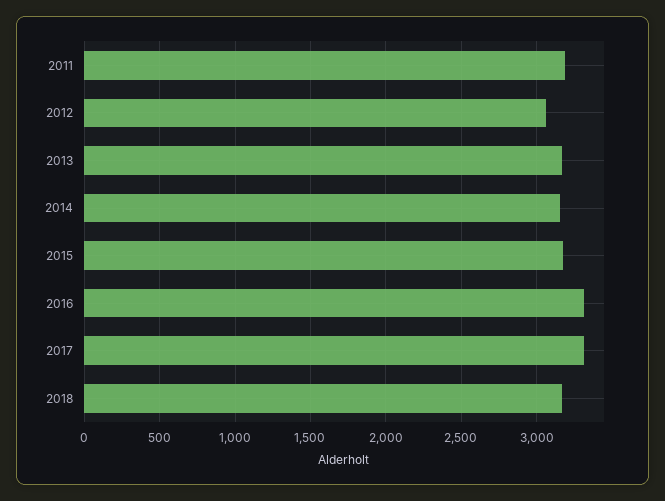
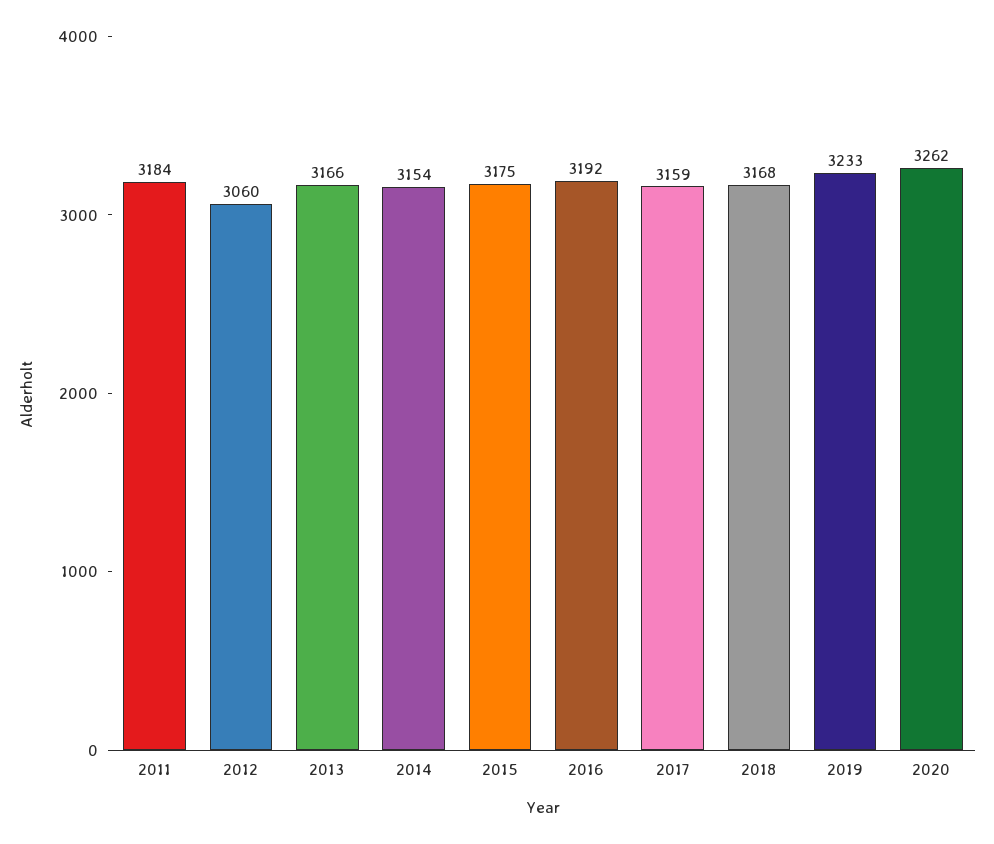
2016: 3300 -> 3192
2017: 3300 -> 3159
2019: none -> 3233
2020: none -> 3262

